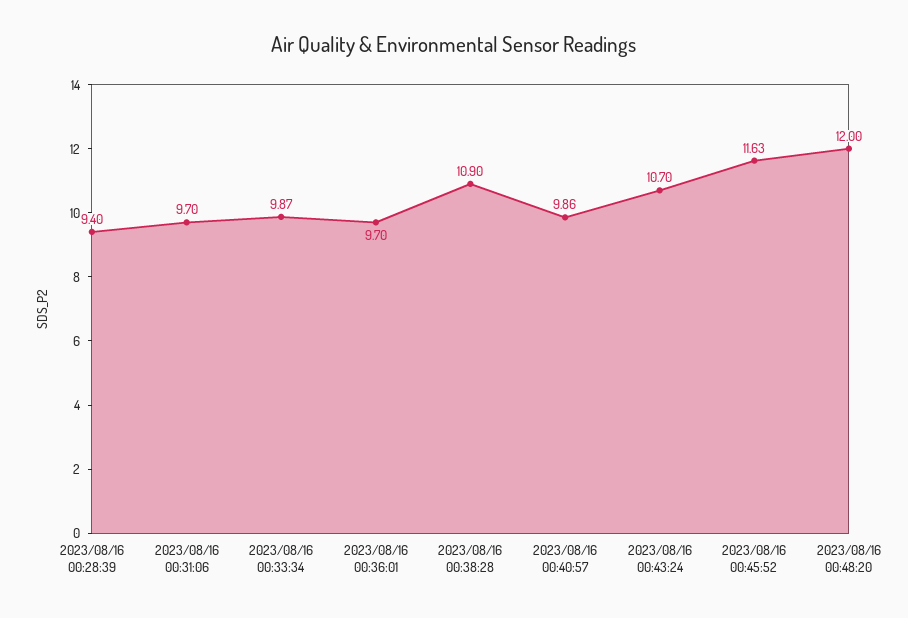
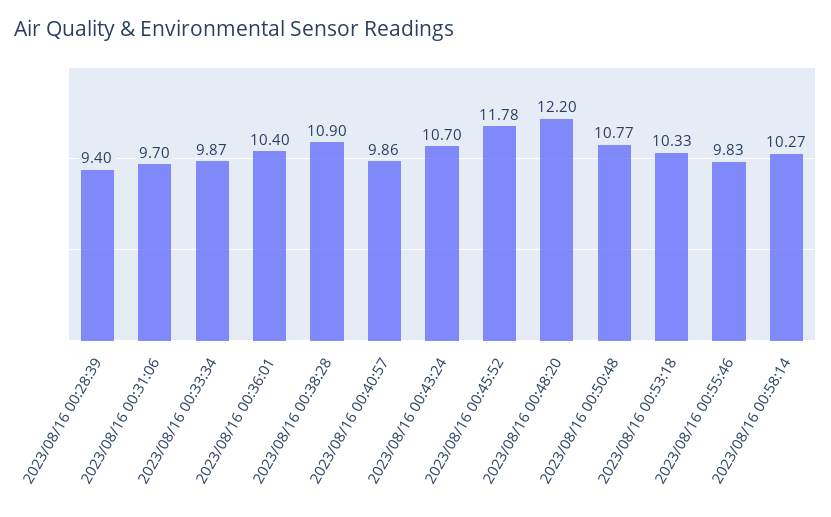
2023/08/16 00:36:01: 9.7 -> 10.4
2023/08/16 00:45:52: 11.63 -> 11.78
2023/08/16 00:48:20: 12 -> 12.2
2023/08/16 00:50:48: none -> 10.77
2023/08/16 00:53:18: none -> 10.33
2023/08/16 00:55:46: none -> 9.83
2023/08/16 00:58:14: none -> 10.27

